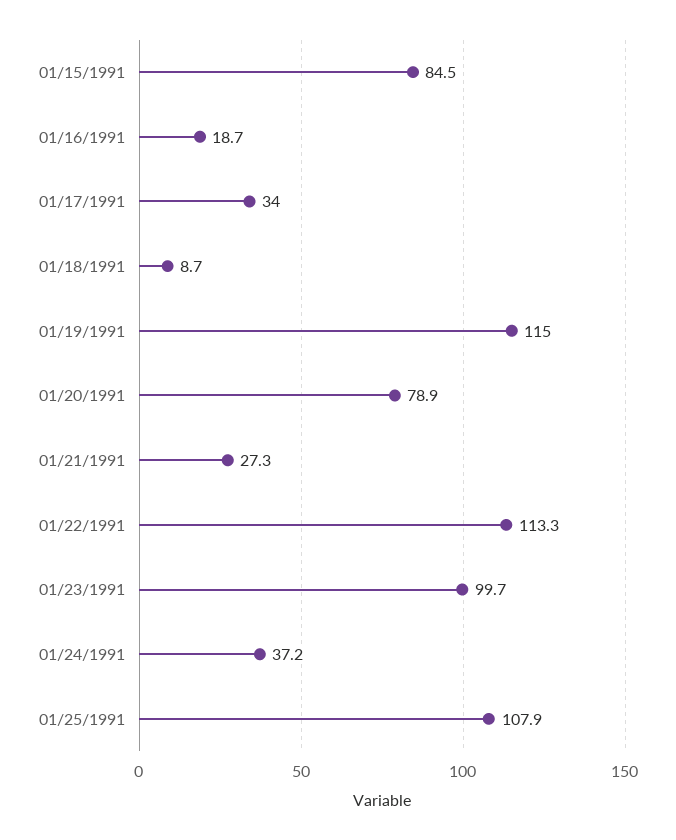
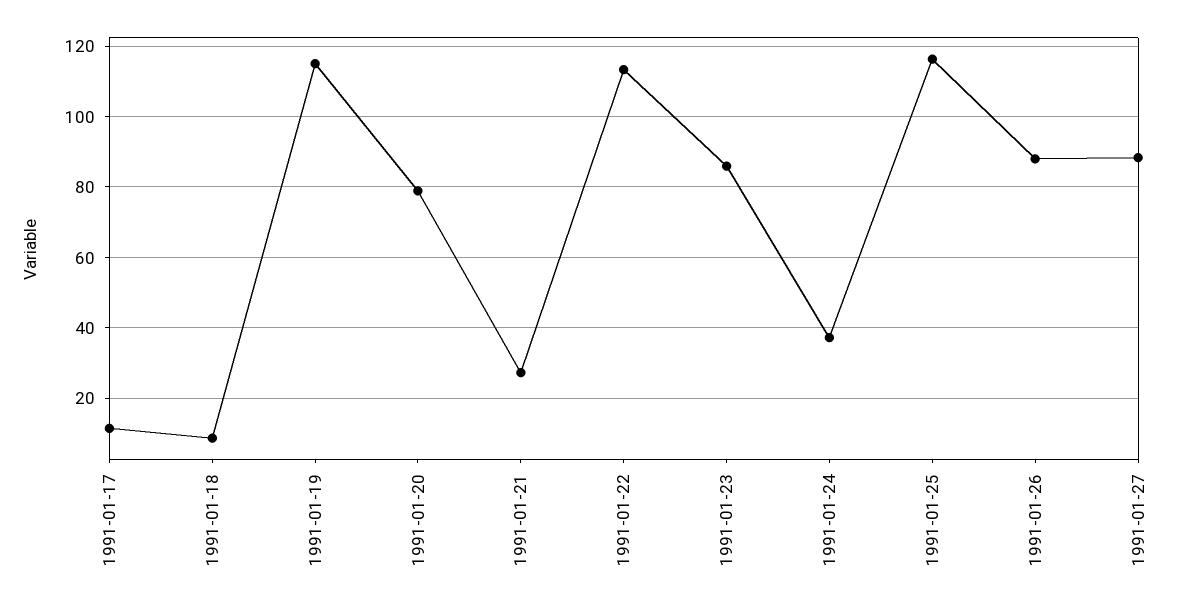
01/15/1991: 84.5 -> none
01/16/1991: 18.7 -> none
01/17/1991: 34 -> 12
01/23/1991: 99.7 -> 86
01/25/1991: 107.9 -> 116
1991-01-26: none -> 88
1991-01-27: none -> 88

